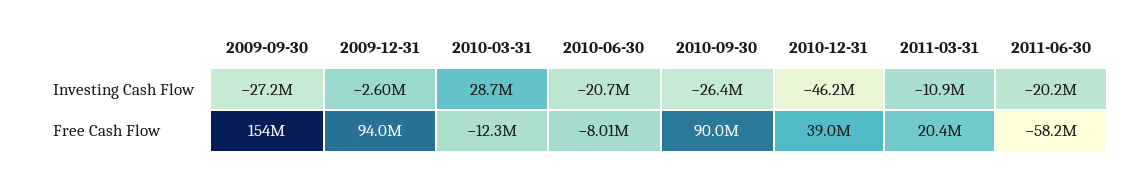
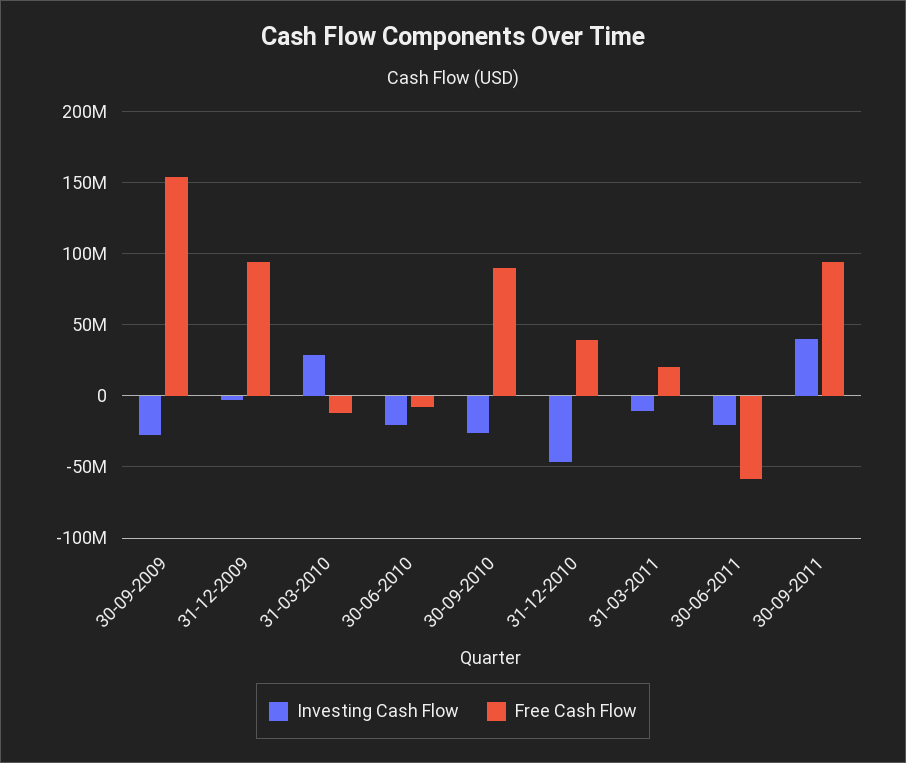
Investing Cash Flow, 30-09-2011: none -> 40000000
Free Cash Flow, 30-09-2011: none -> 95000000

